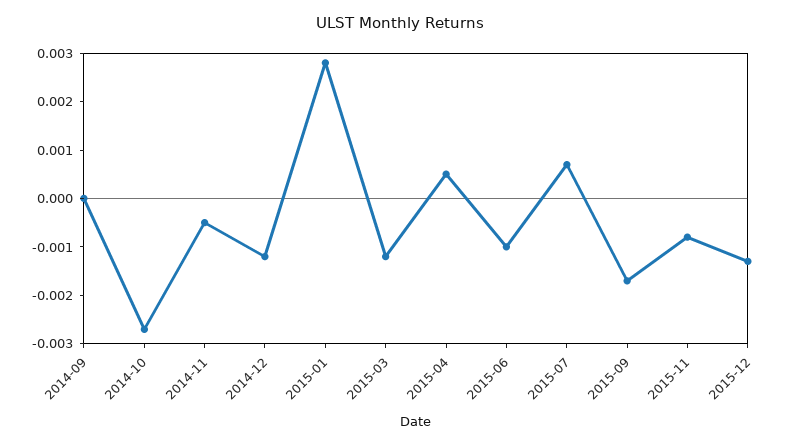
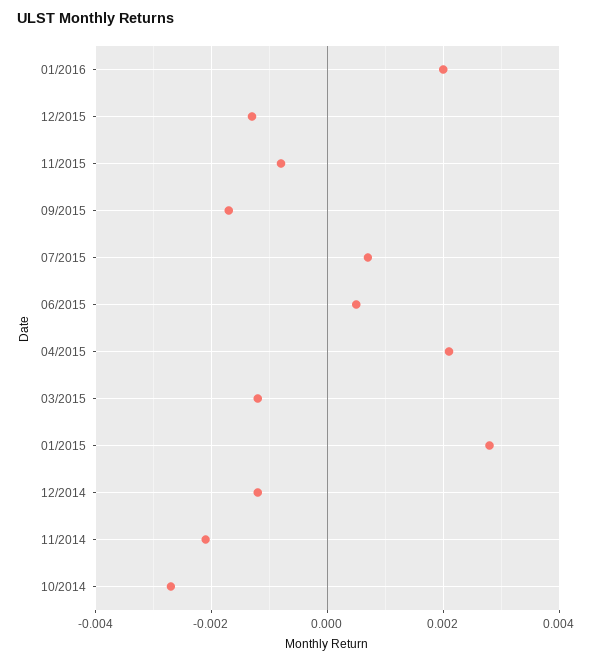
2014-09: 0 -> none
2014-11: -0.0005 -> -0.002
2015-04: 0.0005 -> 0.002
2015-06: -0.001 -> 0.0005
01/2016: none -> 0.002

